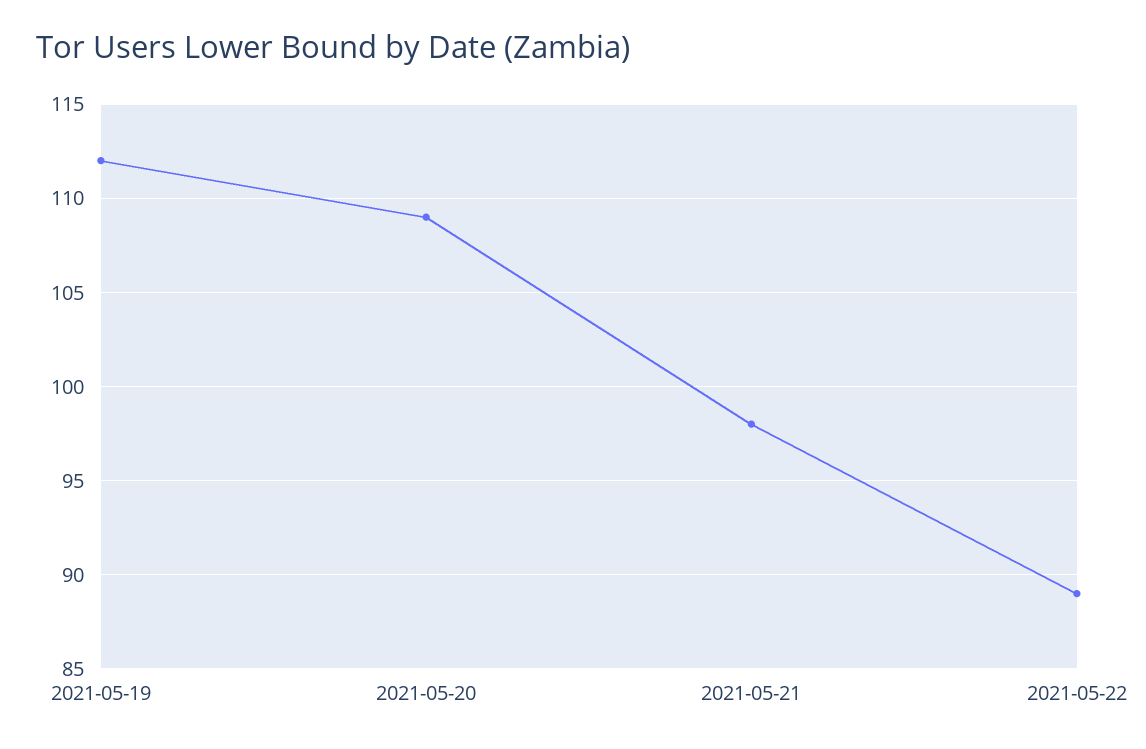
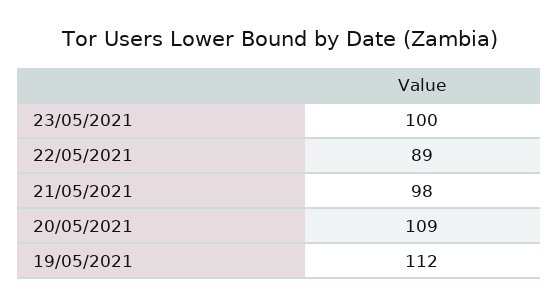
23/05/2021: none -> 100

